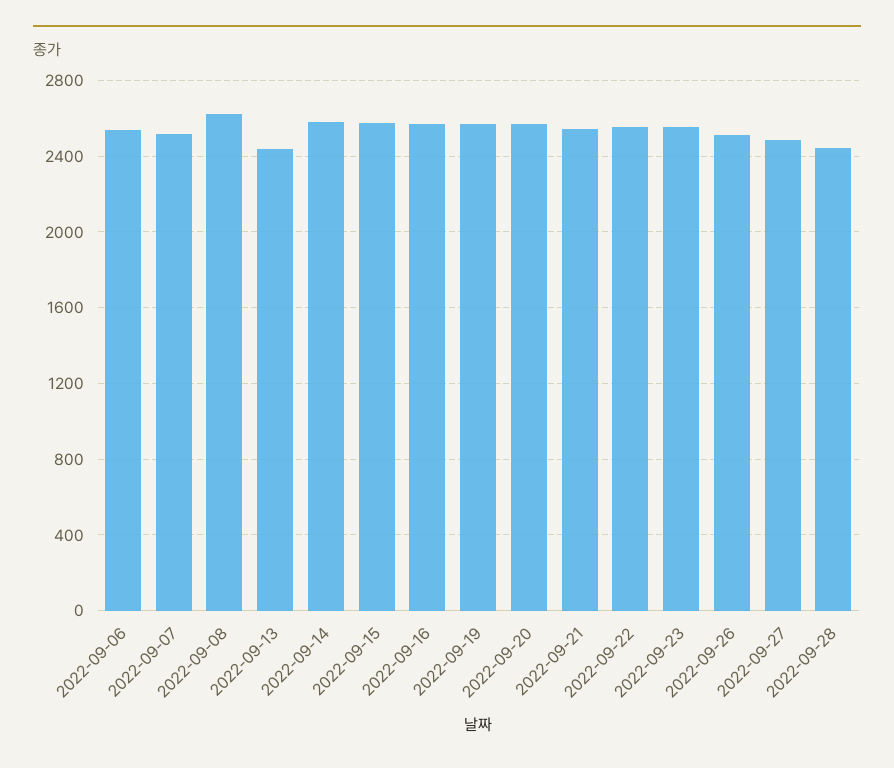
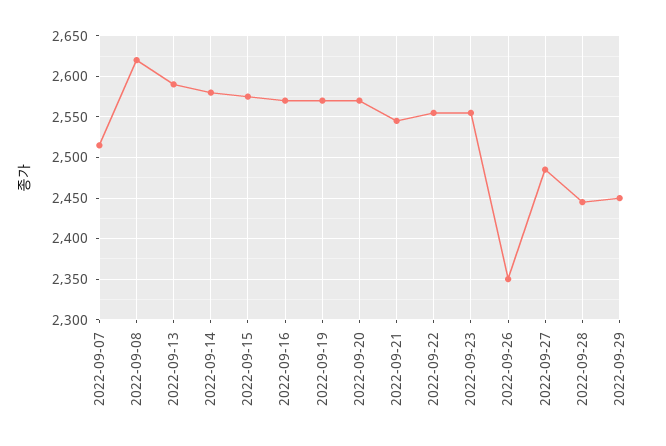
2022-09-06: 2550 -> none
2022-09-13: 2450 -> 2590
2022-09-26: 2500 -> 2350
2022-09-29: none -> 2450

